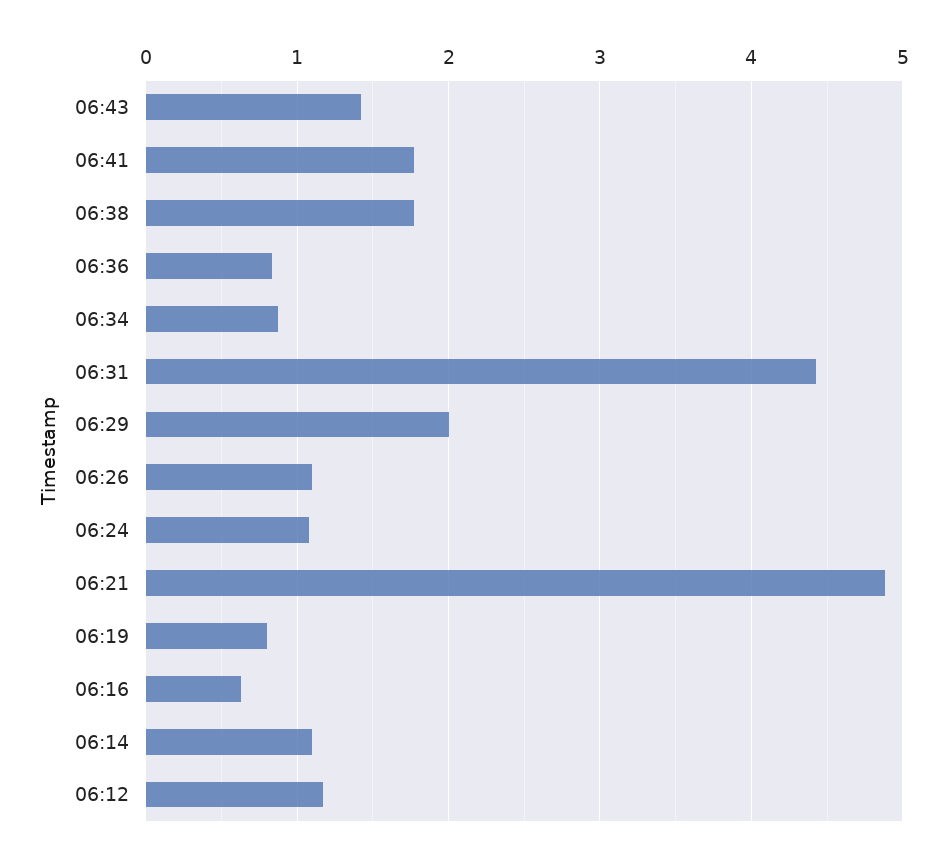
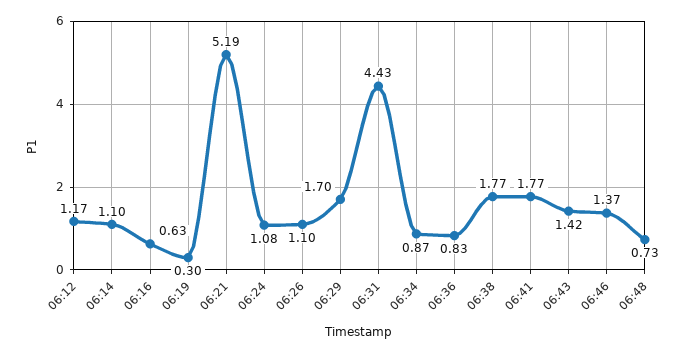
06:29: 2 -> 1.7
06:21: 4.9 -> 5.19
06:19: 0.8 -> 0.3
06:46: none -> 1.37
06:48: none -> 0.73

